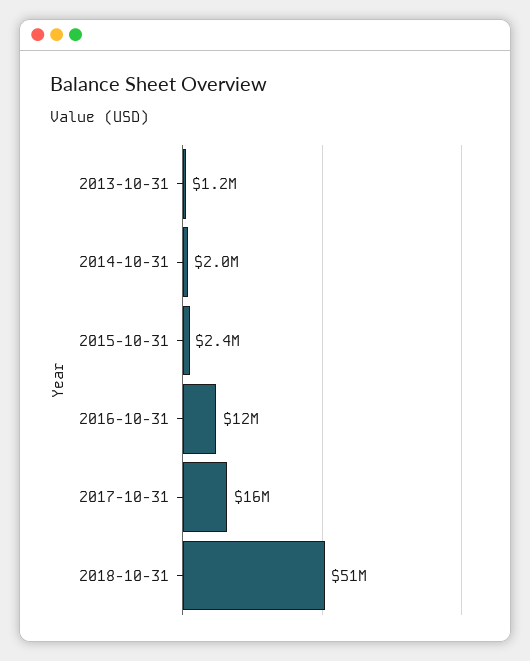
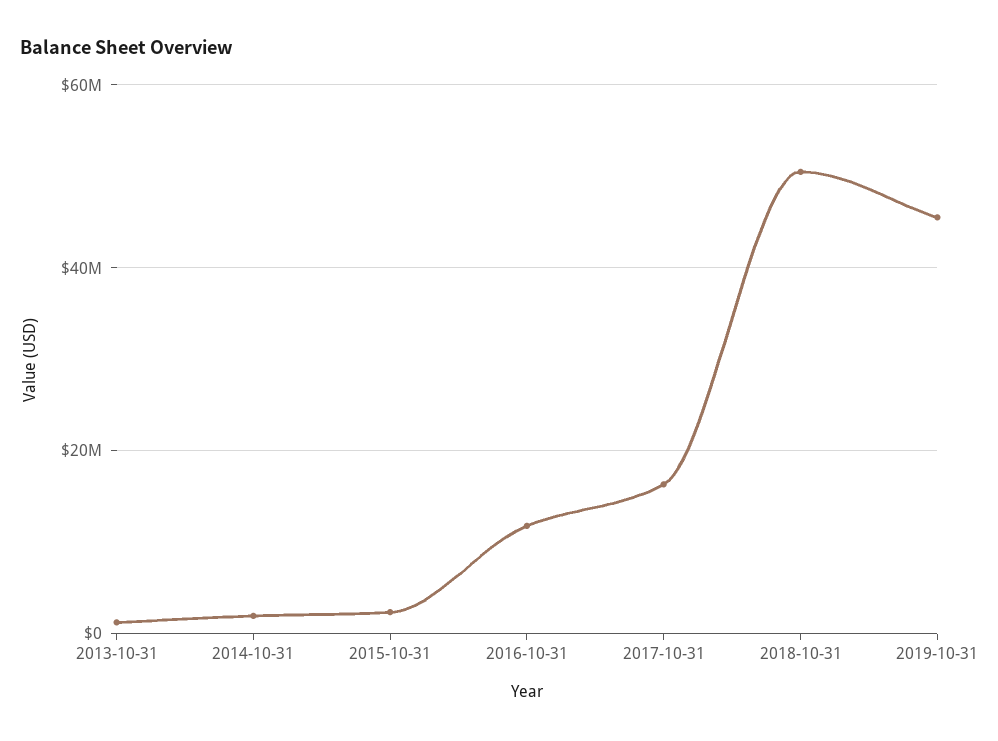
2019-10-31: none -> 46000000

